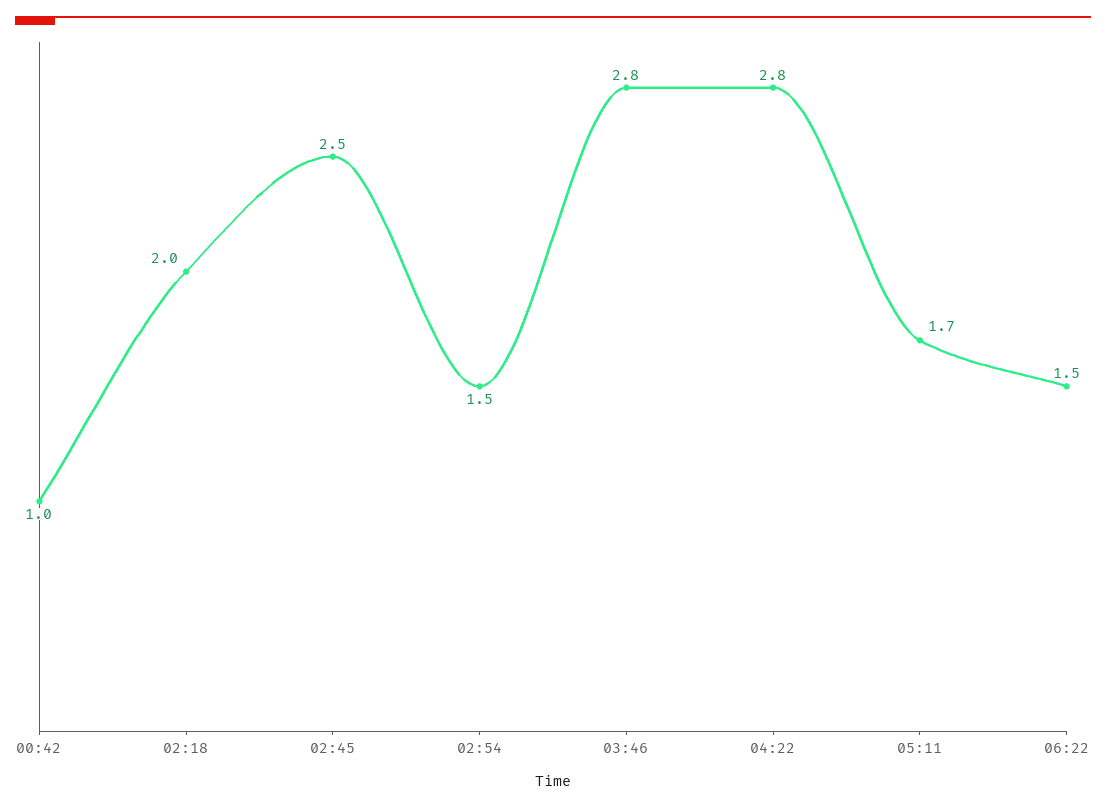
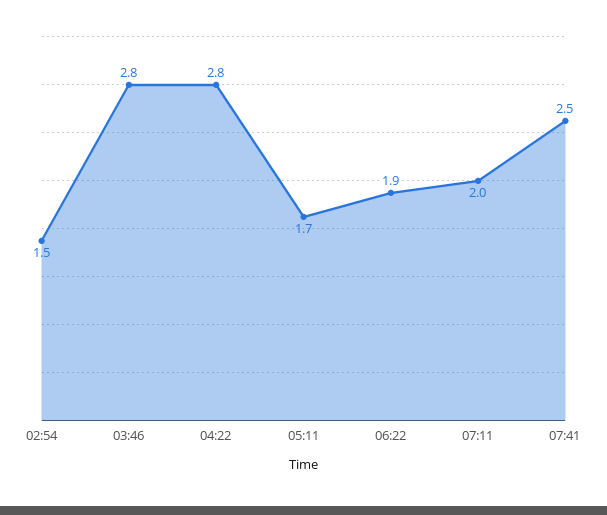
00:42: 1 -> none
02:18: 2 -> none
02:45: 2.5 -> none
06:22: 1.5 -> 1.9
07:11: none -> 2
07:41: none -> 2.5

